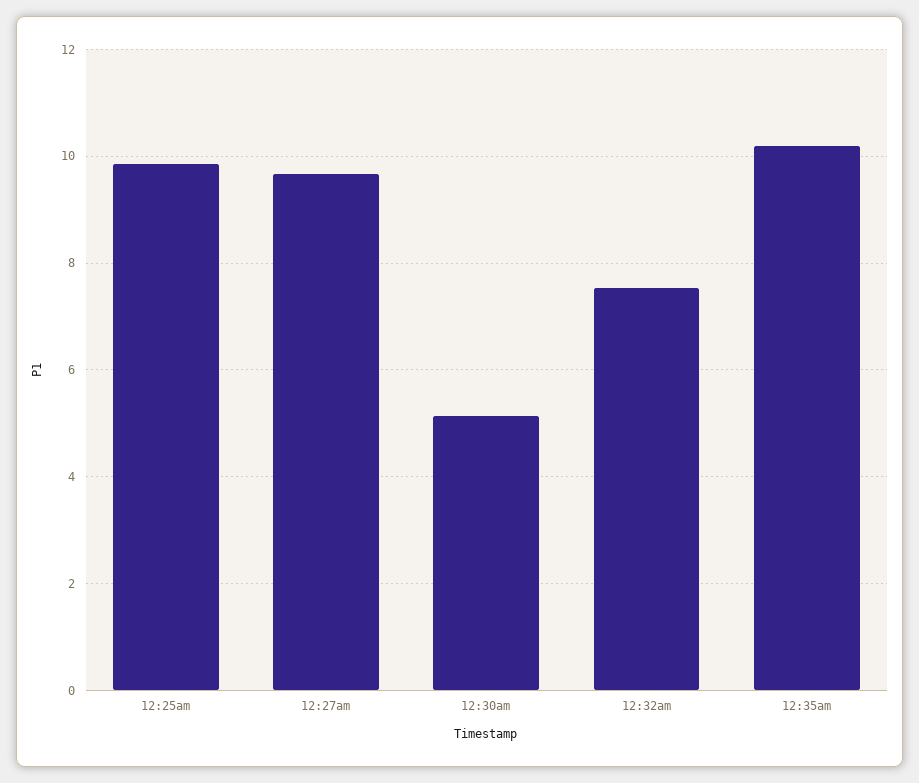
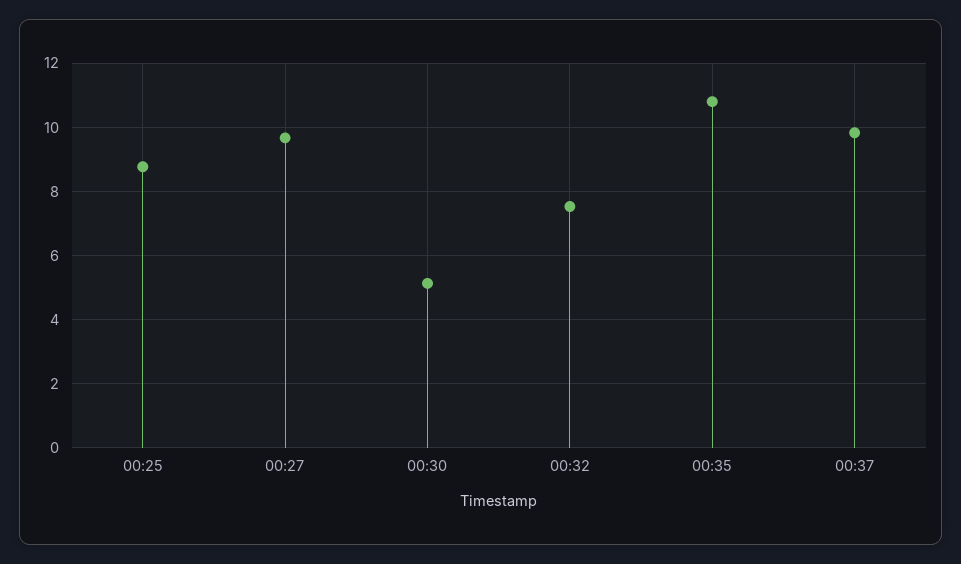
12:25am: 9.8 -> 8.8
12:35am: 10.2 -> 10.8
00:37: none -> 9.8

